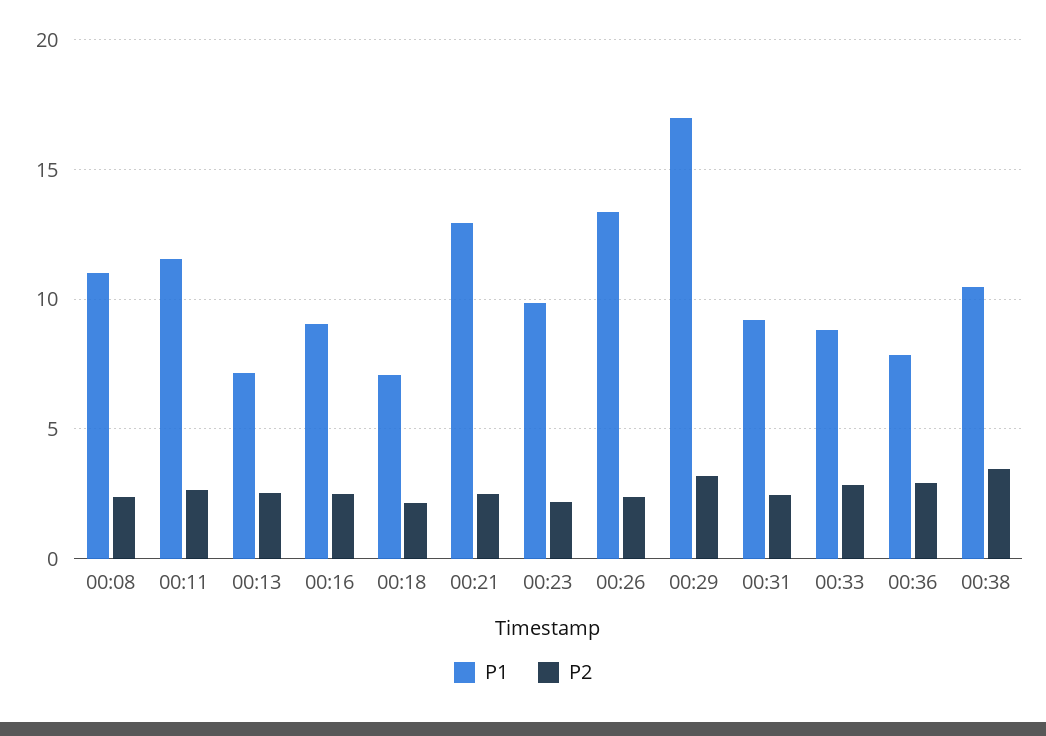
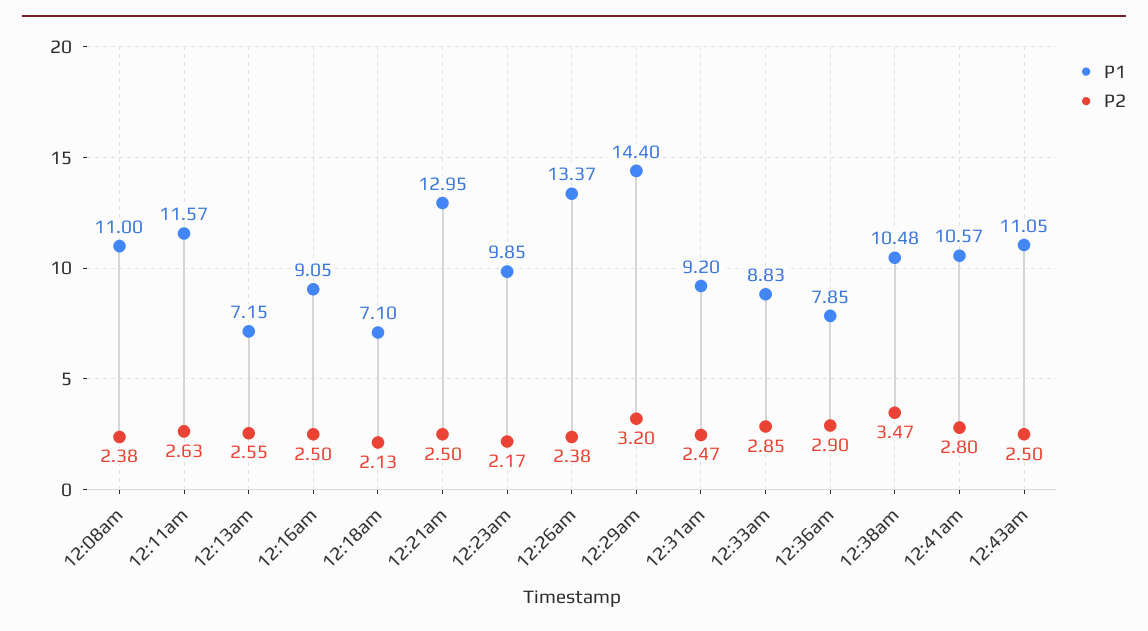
P1, 00:29: 17 -> 14.4
P1, 12:41am: none -> 10.57
P2, 12:41am: none -> 2.8
P1, 12:43am: none -> 11.05
P2, 12:43am: none -> 2.5

